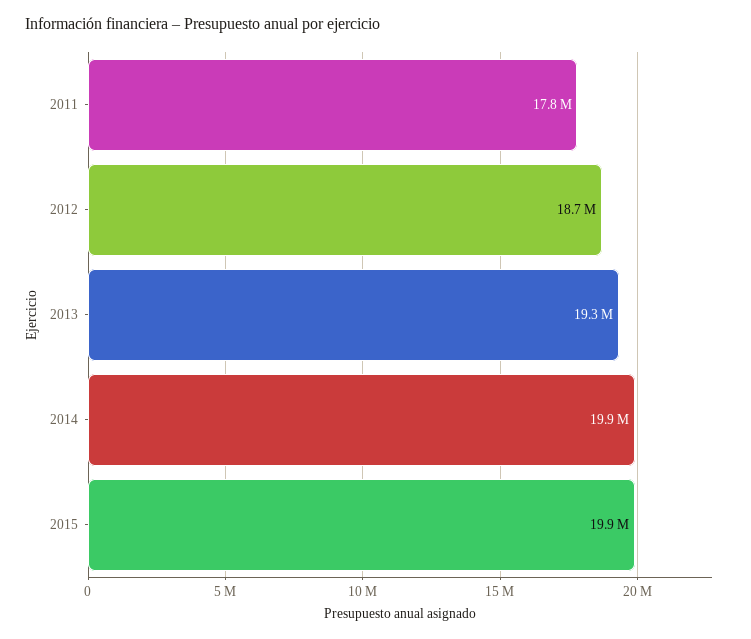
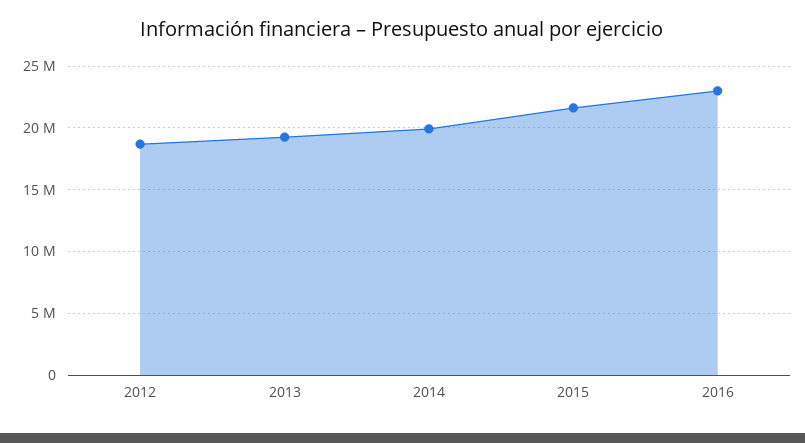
2011: 17800000 -> none
2015: 19900000 -> 21500000
2016: none -> 23000000

